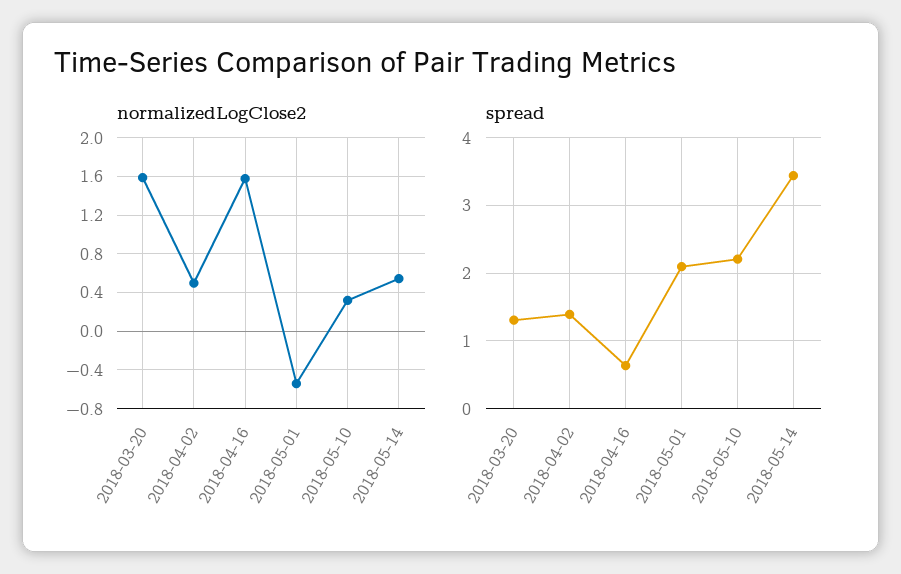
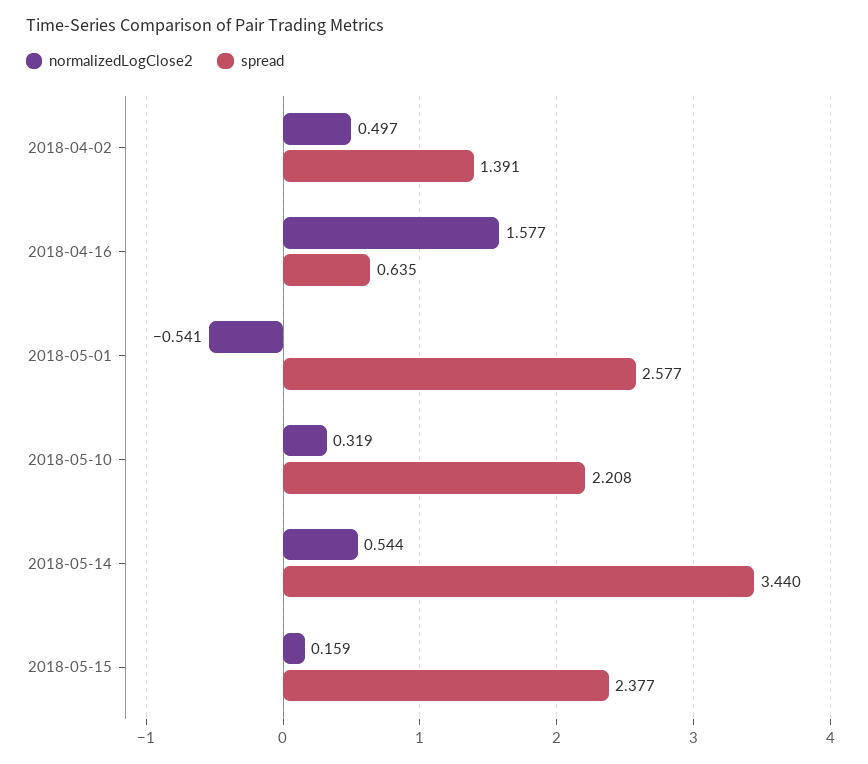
normalizedLogClose2, 2018-03-20: 1.6 -> none
spread, 2018-03-20: 1.3 -> none
spread, 2018-05-01: 2.1 -> 2.577
normalizedLogClose2, 2018-05-15: none -> 0.159
spread, 2018-05-15: none -> 2.377

